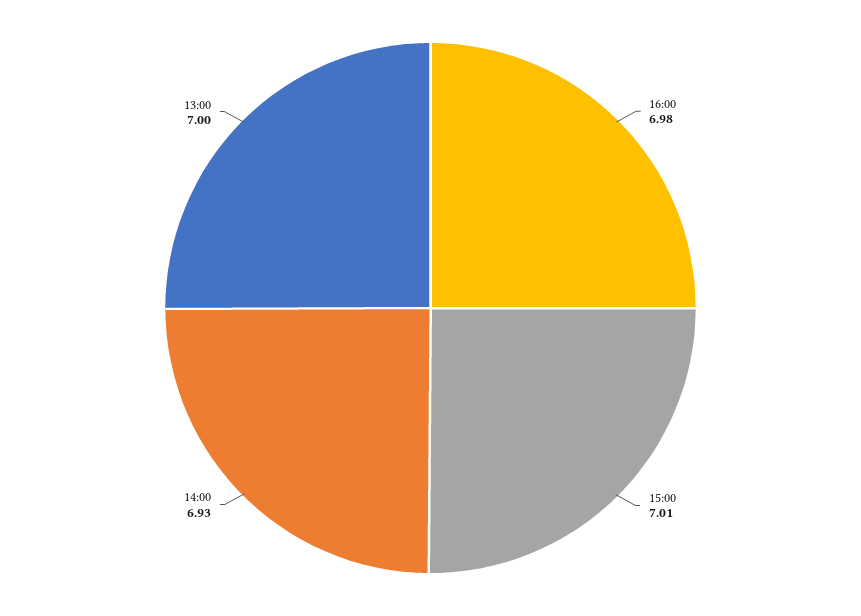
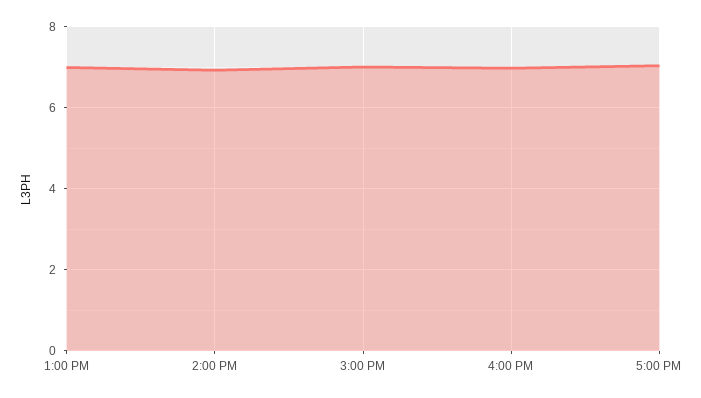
5:00 PM: none -> 7

